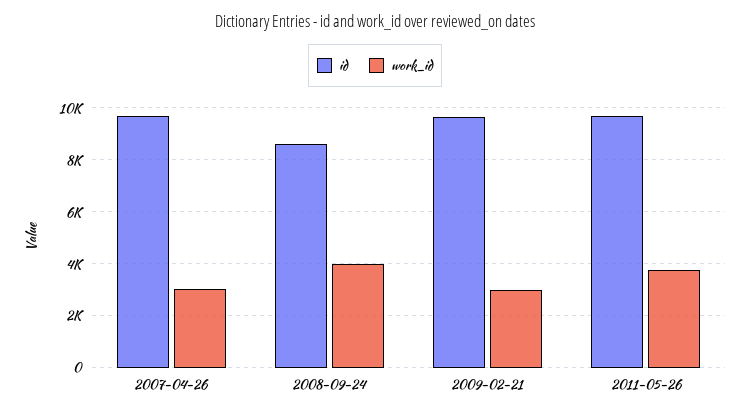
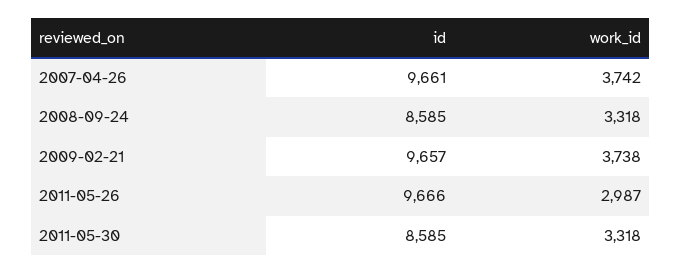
work_id, 2007-04-26: 3000 -> 3742
work_id, 2008-09-24: 4000 -> 3318
work_id, 2009-02-21: 3000 -> 3738
work_id, 2011-05-26: 3750 -> 2987
id, 2011-05-30: none -> 8585
work_id, 2011-05-30: none -> 3318

